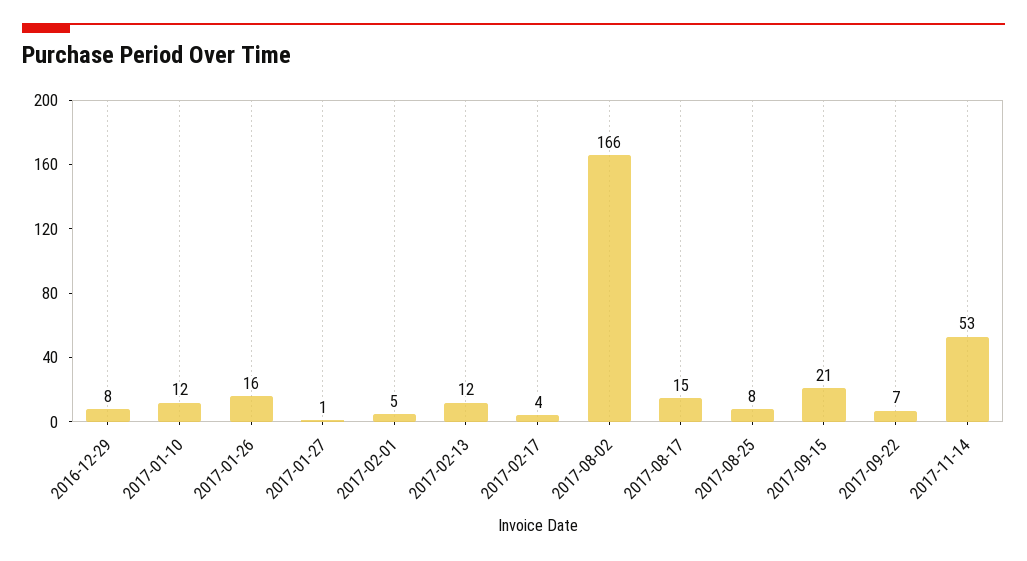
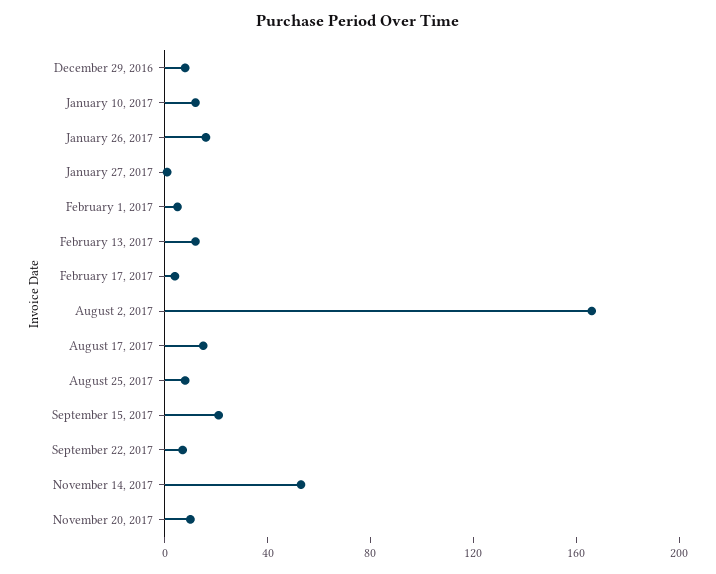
November 20, 2017: none -> 10

